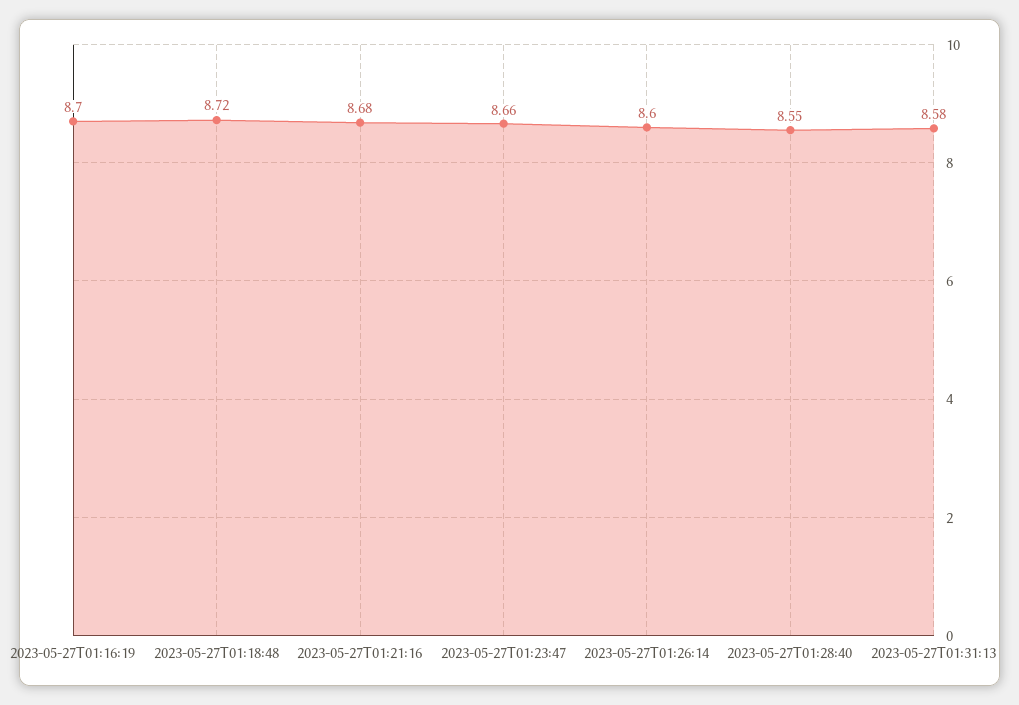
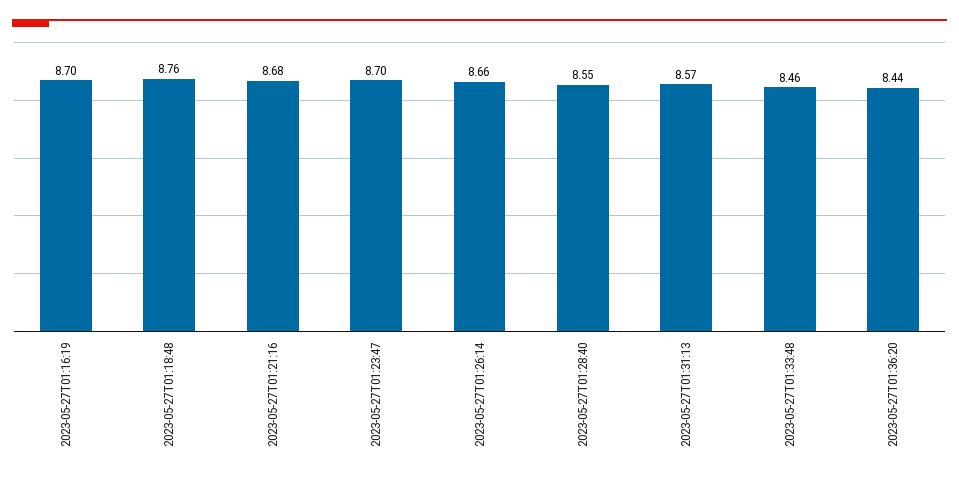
2023-05-27T01:18:48: 8.72 -> 8.76
2023-05-27T01:23:47: 8.66 -> 8.7
2023-05-27T01:26:14: 8.6 -> 8.66
2023-05-27T01:31:13: 8.58 -> 8.57
2023-05-27T01:33:48: none -> 8.46
2023-05-27T01:36:20: none -> 8.44

